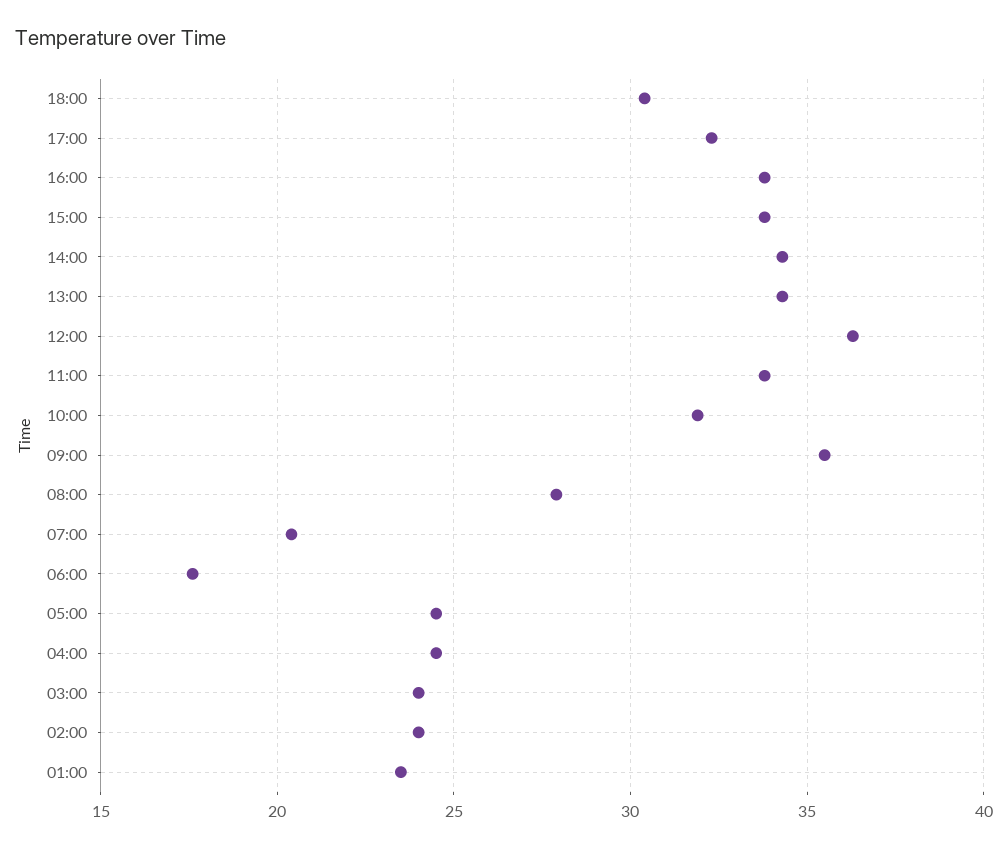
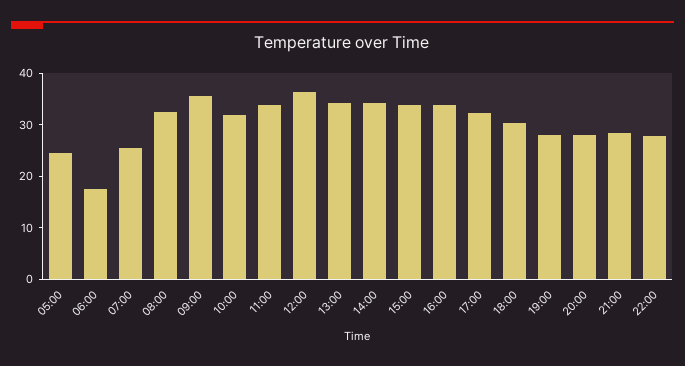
08:00: 28 -> 32
07:00: 20.5 -> 26
04:00: 24.5 -> none
03:00: 24 -> none
02:00: 24 -> none
01:00: 23.5 -> none
19:00: none -> 28
20:00: none -> 28
21:00: none -> 28
22:00: none -> 28

